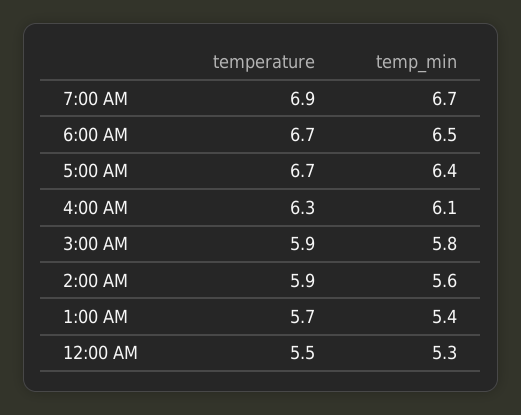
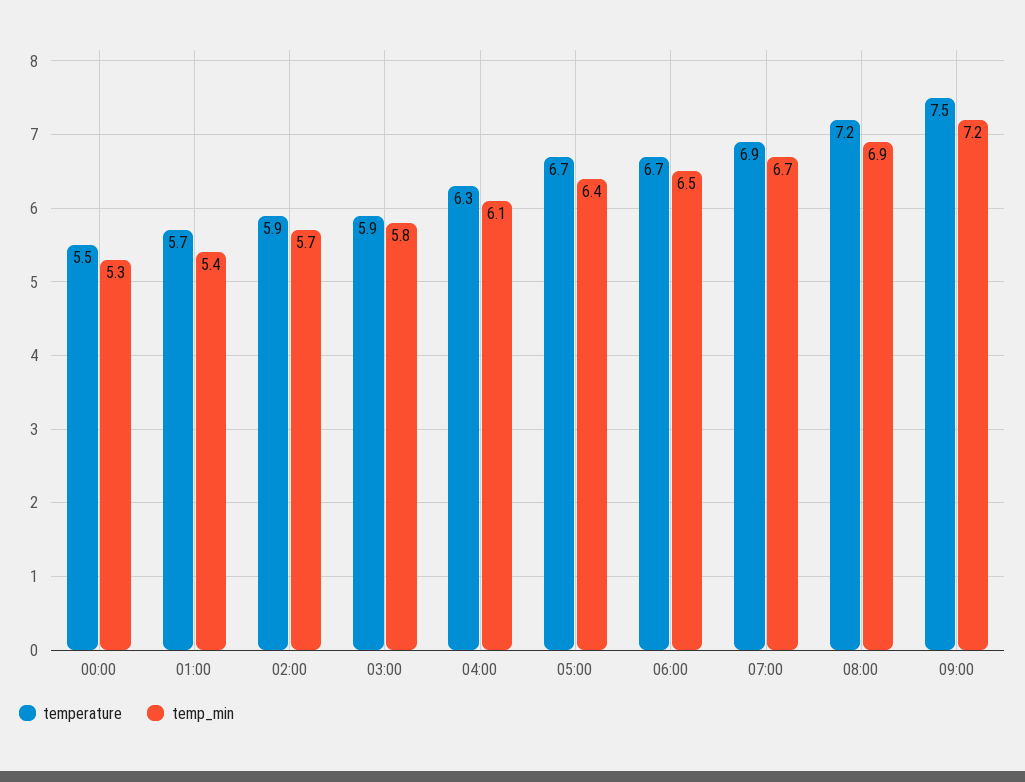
temp_min, 2:00 AM: 5.6 -> 5.7
temperature, 08:00: none -> 7.2
temp_min, 08:00: none -> 6.9
temperature, 09:00: none -> 7.5
temp_min, 09:00: none -> 7.2

